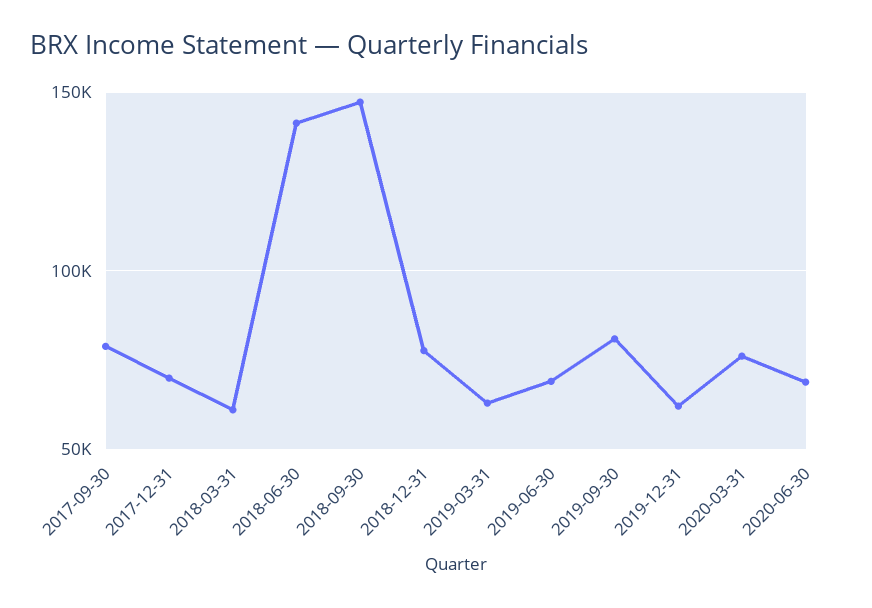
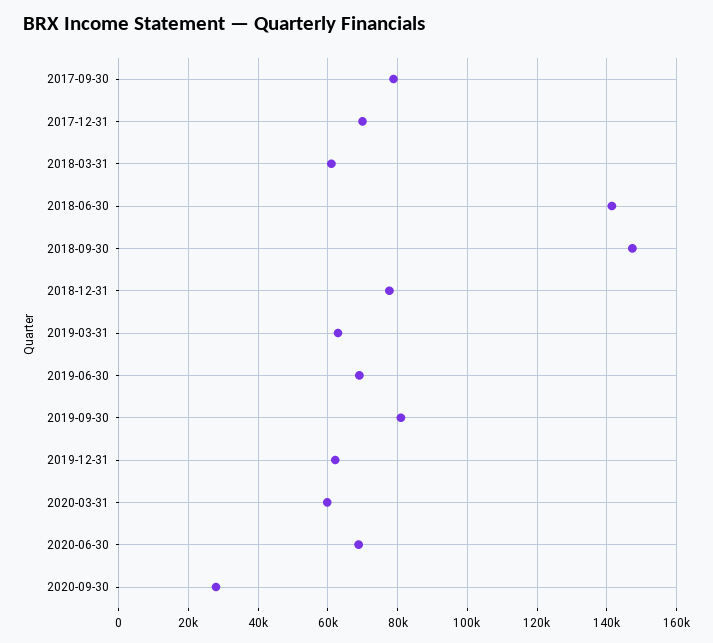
2020-03-31: 75000 -> 60000
2020-09-30: none -> 28000

